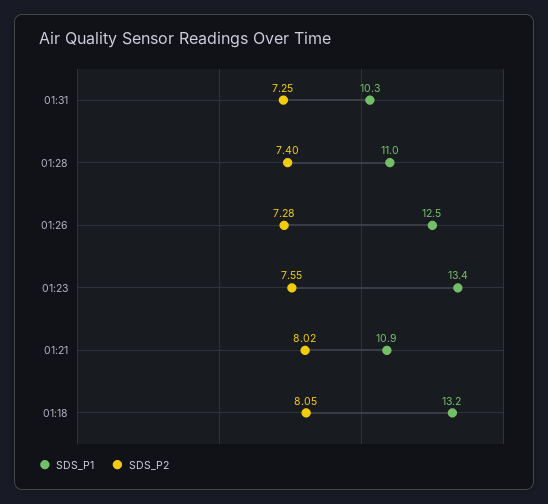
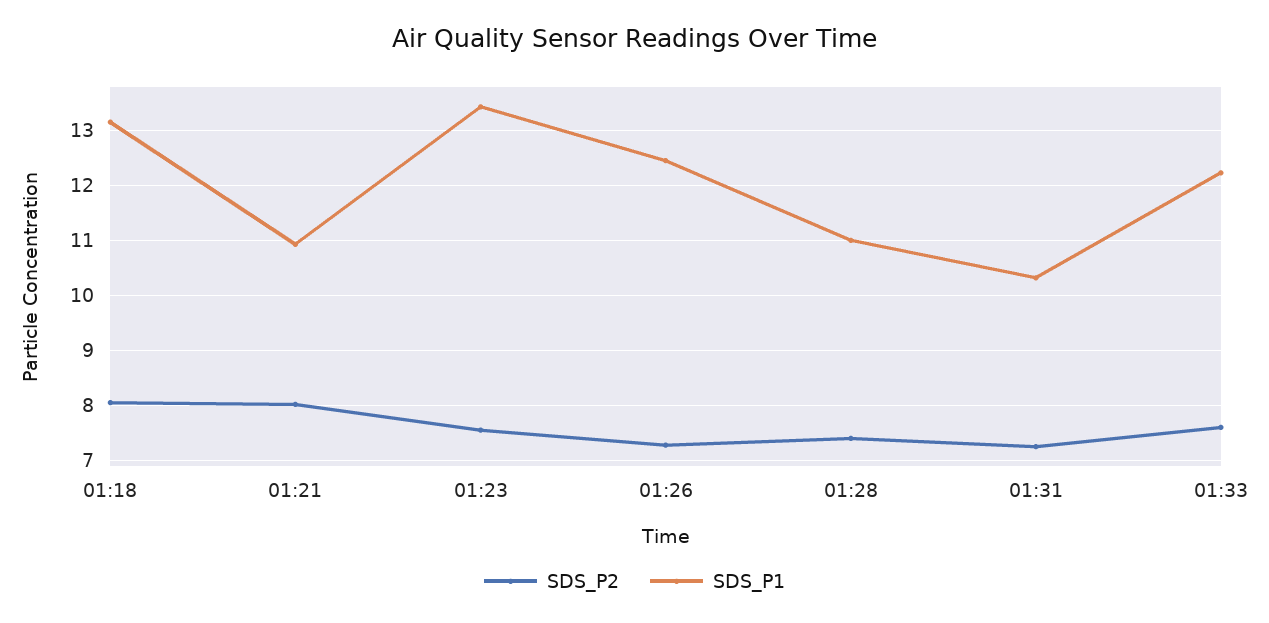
SDS_P2, 01:33: none -> 7.6
SDS_P1, 01:33: none -> 12.2

